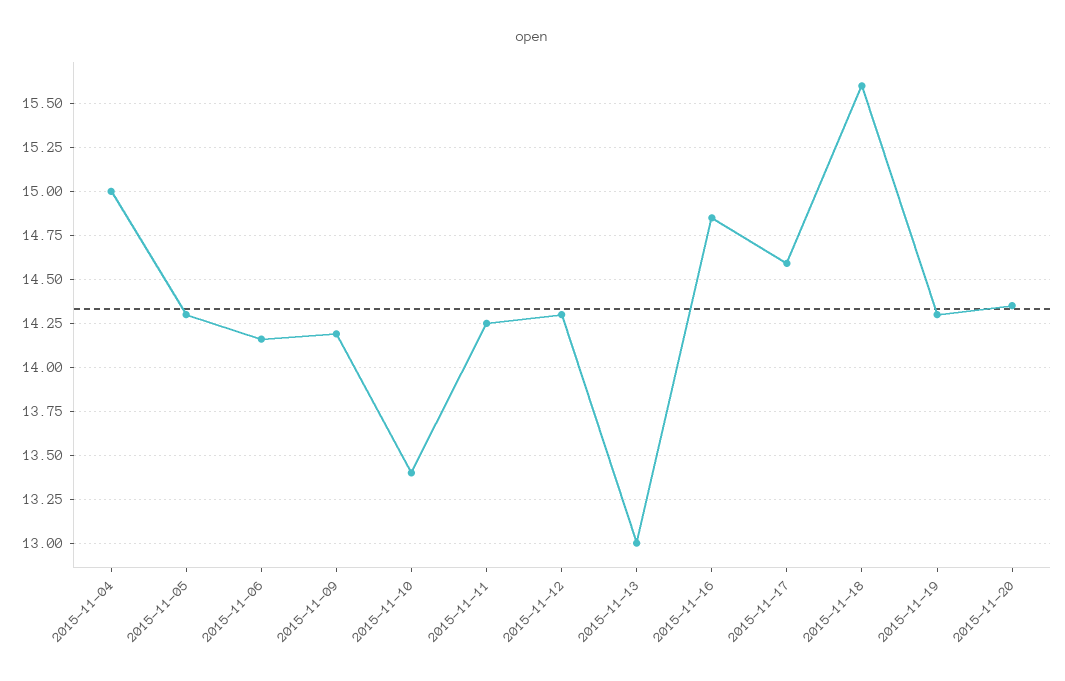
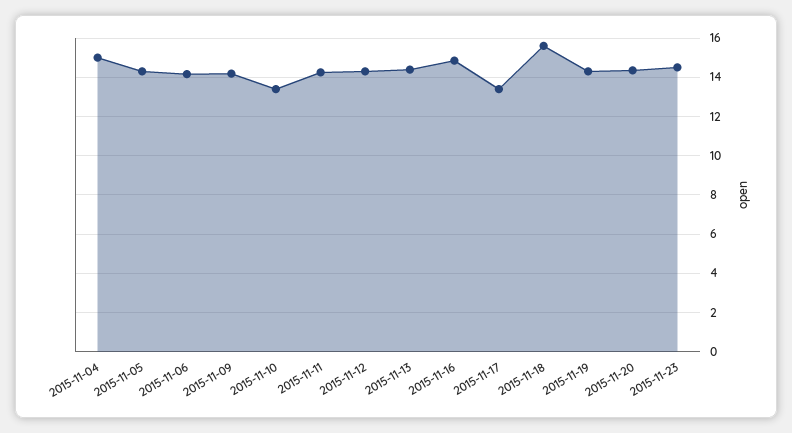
2015-11-13: 13 -> 14.5
2015-11-17: 14.6 -> 13.5
2015-11-23: none -> 14.5

